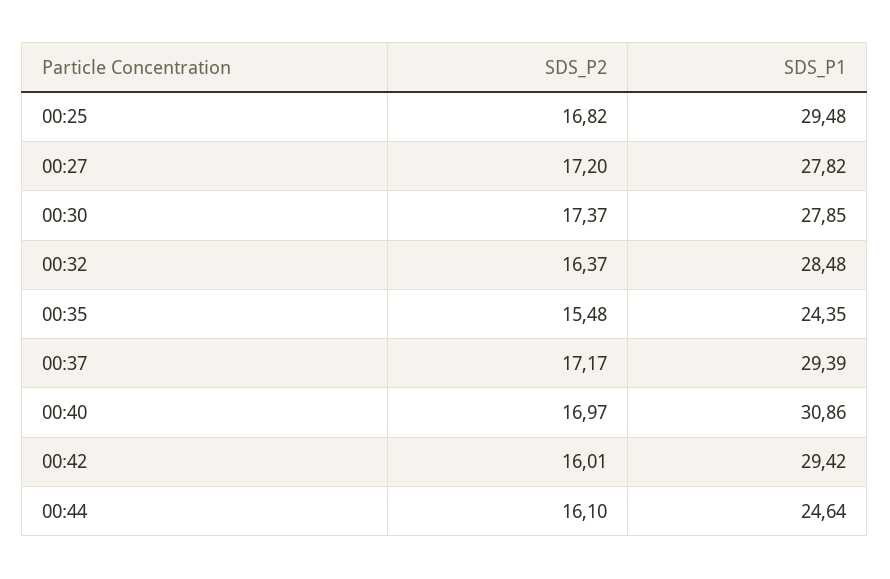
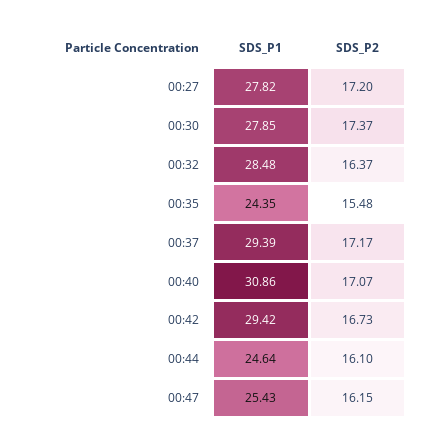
SDS_P2, 00:25: 16.82 -> none
SDS_P1, 00:25: 29.48 -> none
SDS_P2, 00:40: 16.97 -> 17.07
SDS_P2, 00:42: 16.01 -> 16.73
SDS_P1, 00:47: none -> 25.43
SDS_P2, 00:47: none -> 16.15

